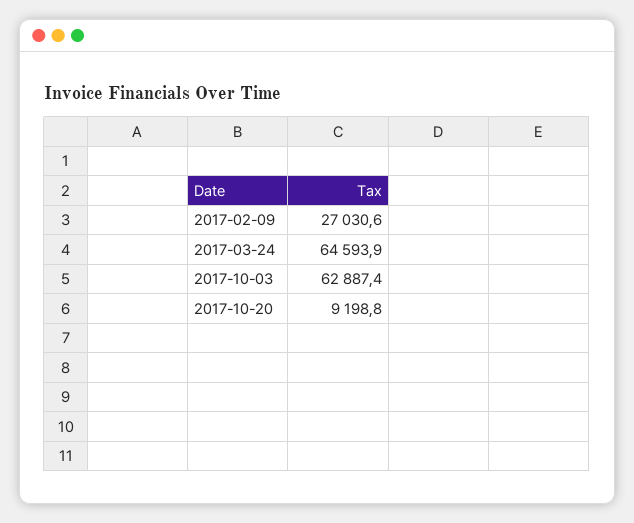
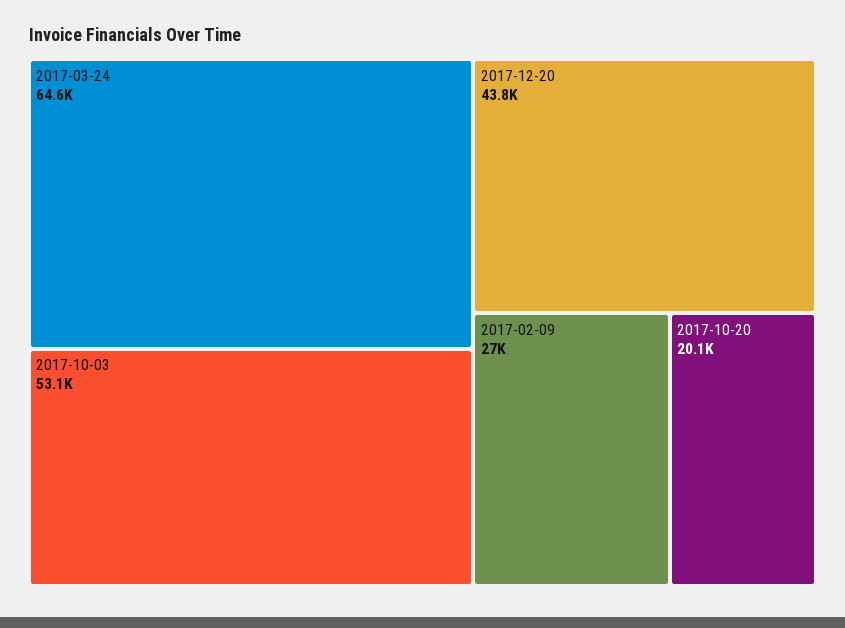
2017-10-03: 62887.4 -> 53100
2017-10-20: 9198.8 -> 20100
2017-12-20: none -> 43800

